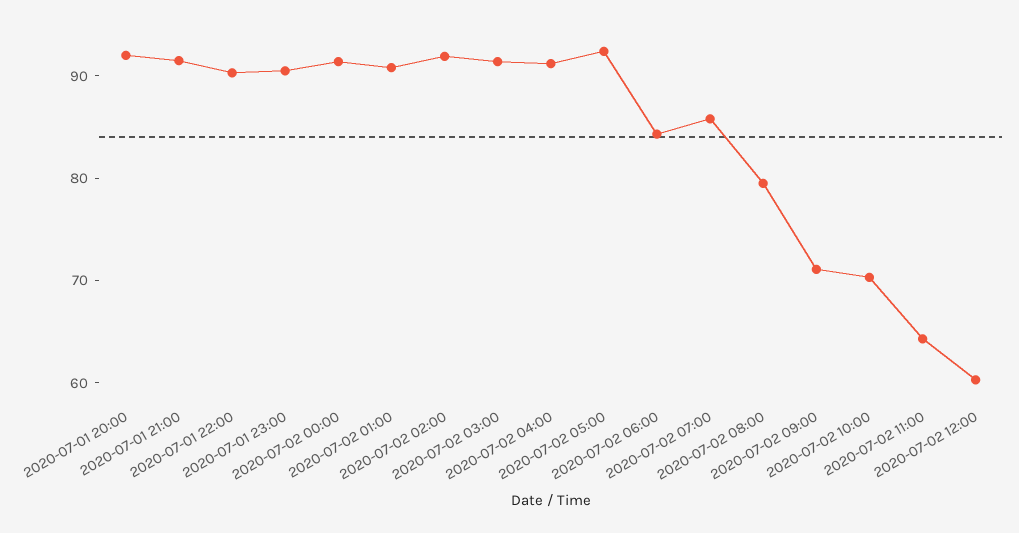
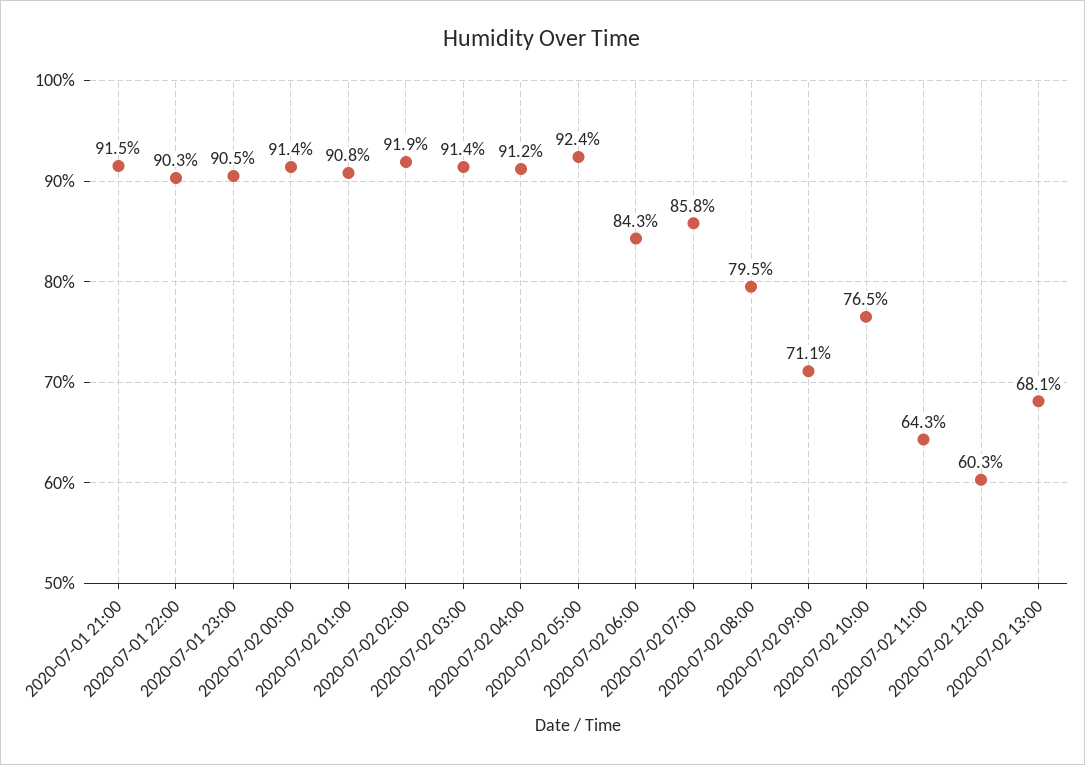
2020-07-01 20:00: 92 -> none
2020-07-02 10:00: 70 -> 76.5
2020-07-02 13:00: none -> 68.1

